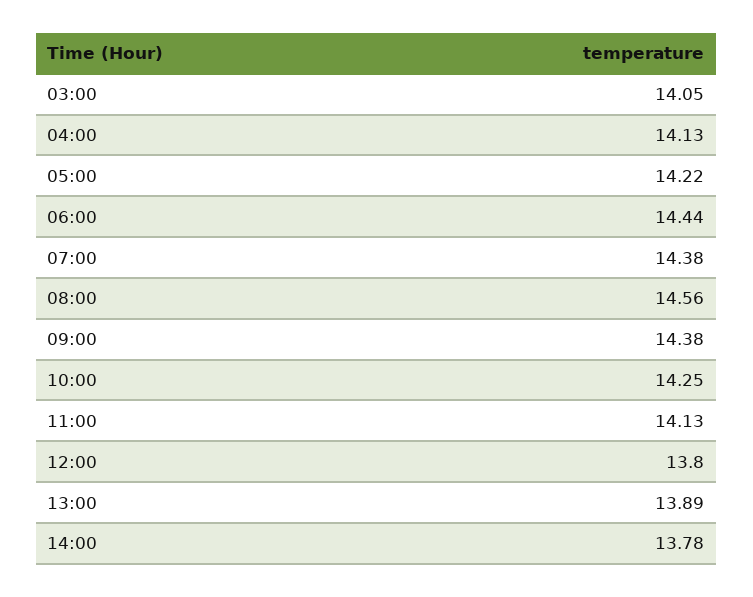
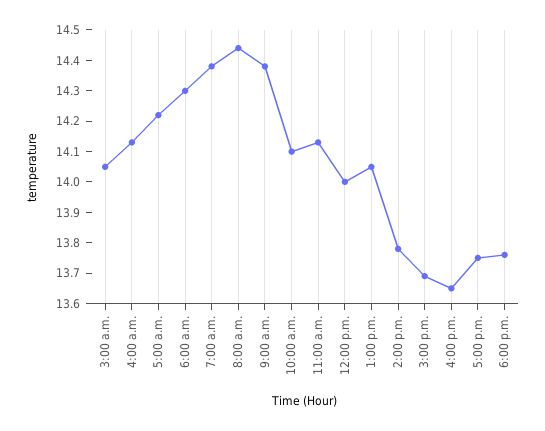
06:00: 14.44 -> 14.3
08:00: 14.56 -> 14.45
10:00: 14.25 -> 14.1
12:00: 13.8 -> 14
13:00: 13.89 -> 14.05
3:00 p.m.: none -> 13.7
4:00 p.m.: none -> 13.65
5:00 p.m.: none -> 13.75
6:00 p.m.: none -> 13.75

